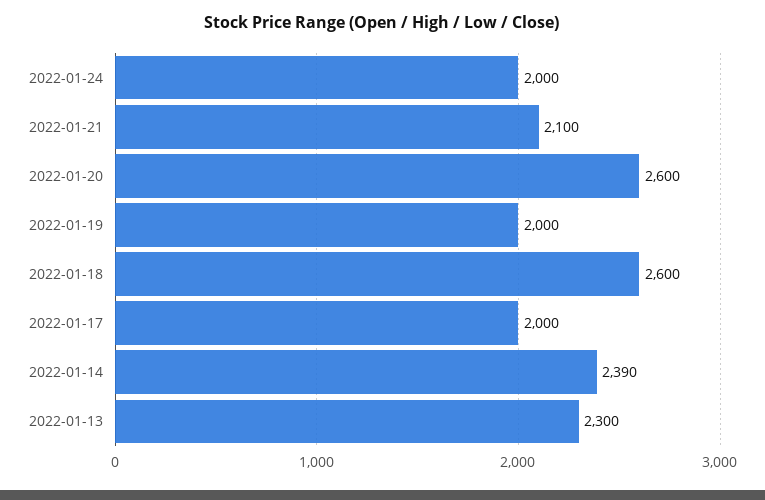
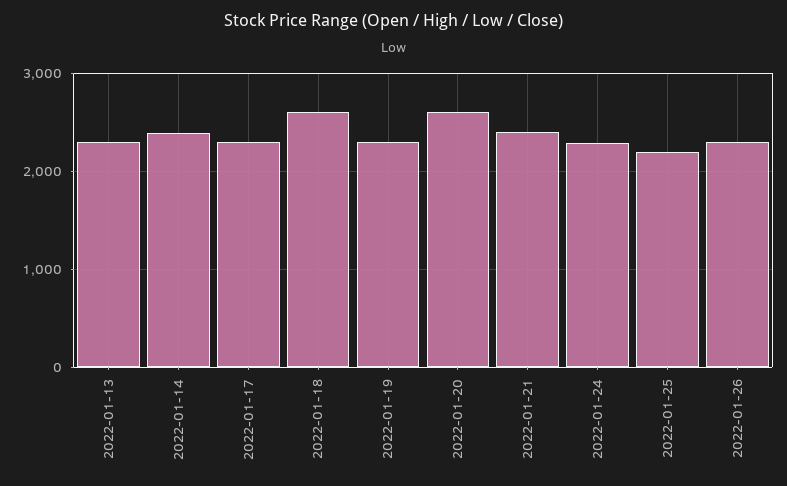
2022-01-24: 2000 -> 2300
2022-01-21: 2100 -> 2400
2022-01-19: 2000 -> 2300
2022-01-17: 2000 -> 2300
2022-01-25: none -> 2200
2022-01-26: none -> 2300

